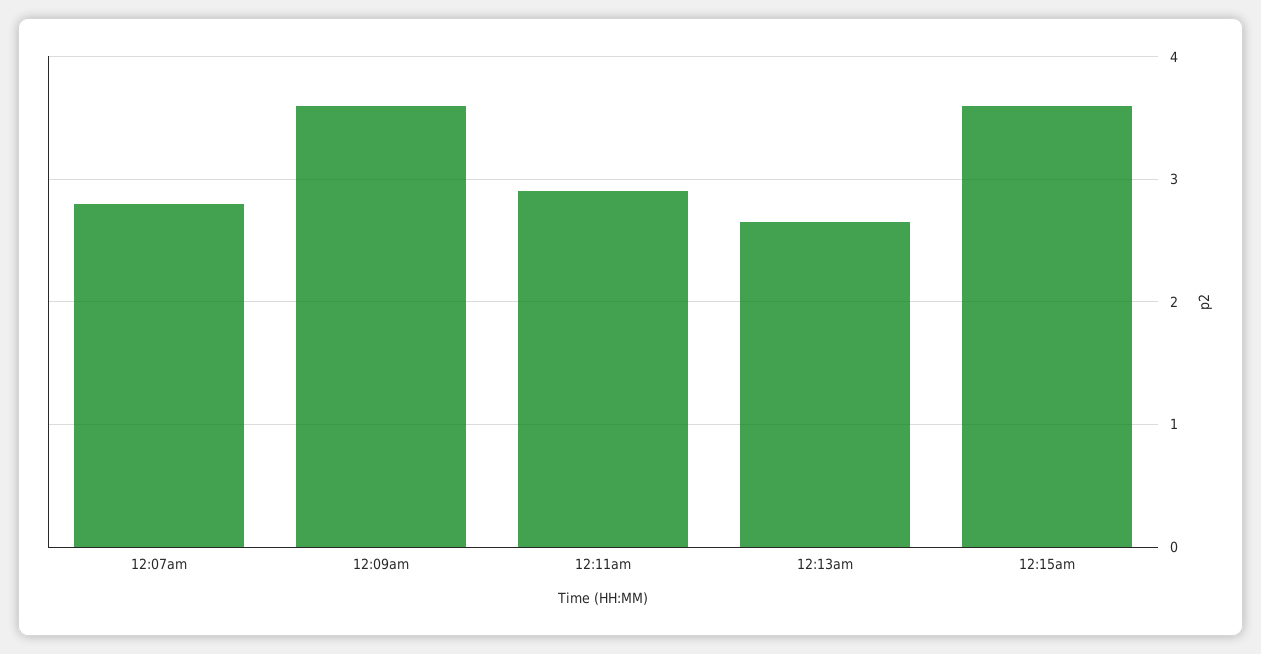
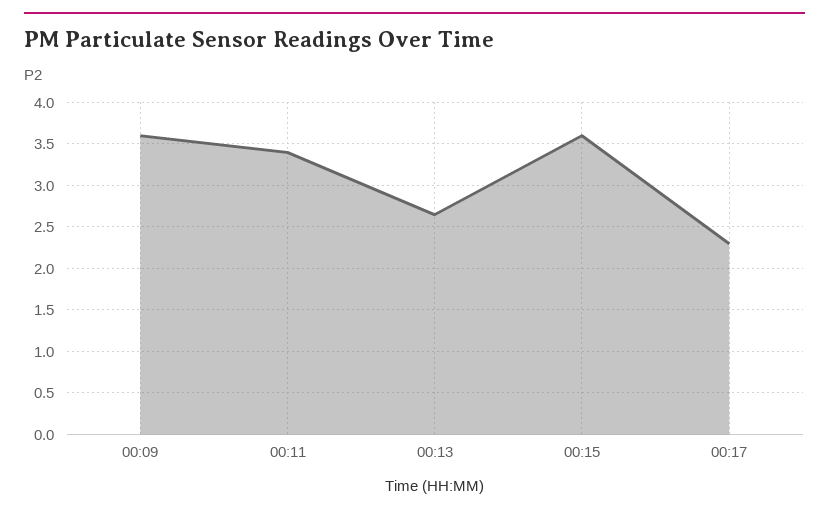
12:07am: 2.8 -> none
12:11am: 2.9 -> 3.4
00:17: none -> 2.3

